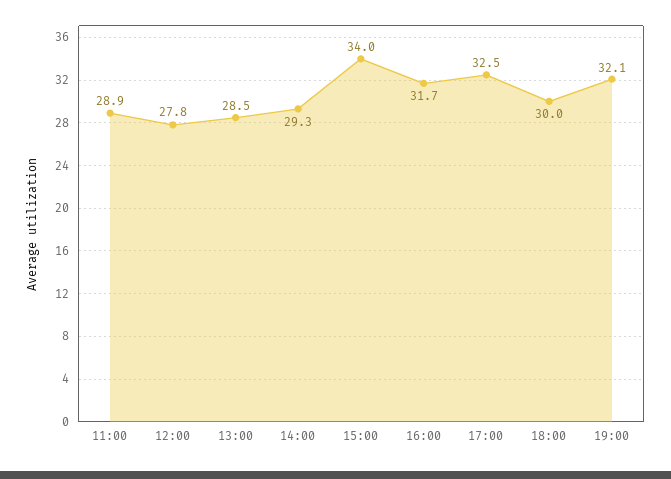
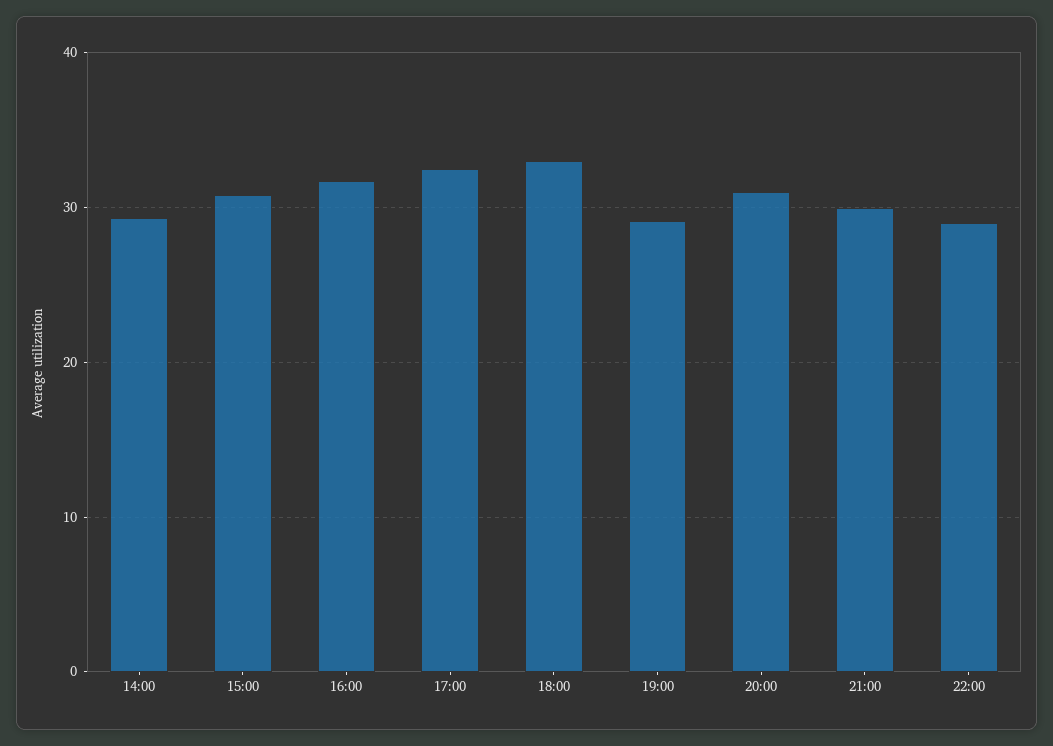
11:00: 28.9 -> none
12:00: 27.8 -> none
13:00: 28.5 -> none
15:00: 34 -> 31
18:00: 30 -> 33
19:00: 32.1 -> 29
20:00: none -> 31
21:00: none -> 30
22:00: none -> 29

